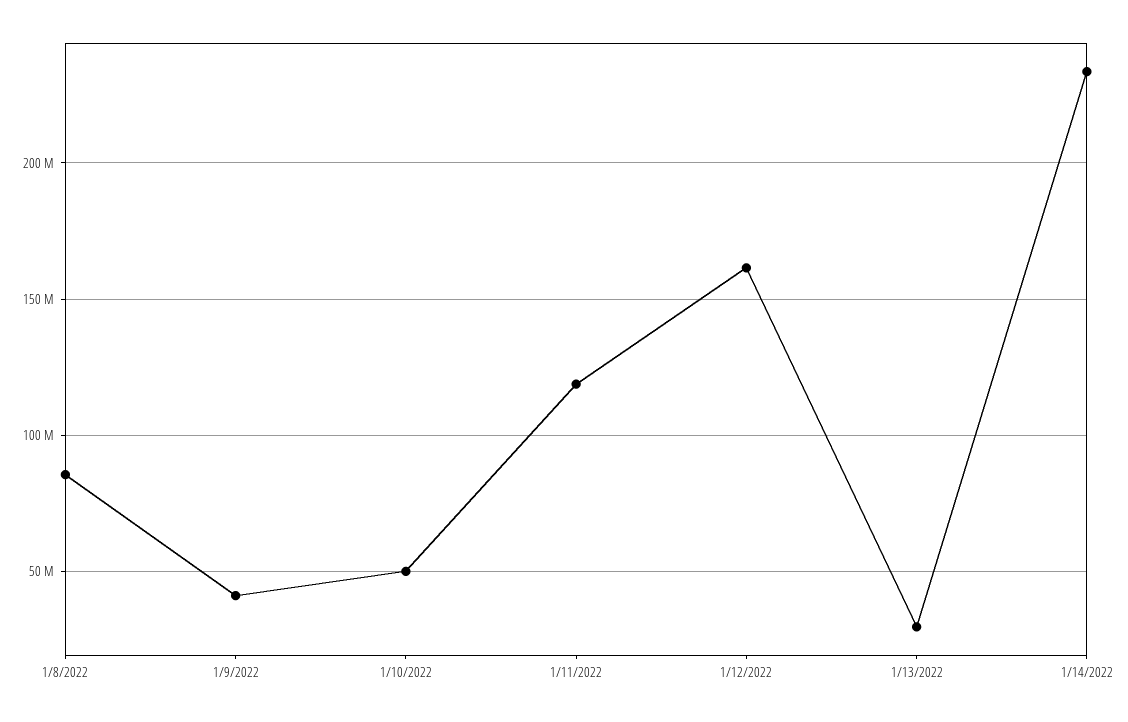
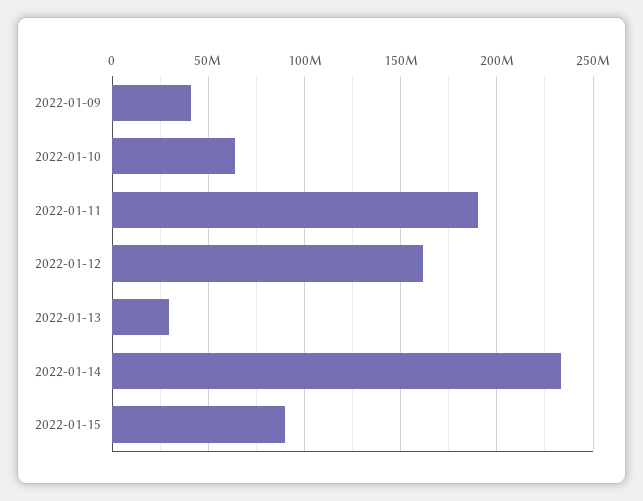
1/8/2022: 85000000 -> none
1/10/2022: 50000000 -> 65000000
1/11/2022: 120000000 -> 190000000
2022-01-15: none -> 90000000

